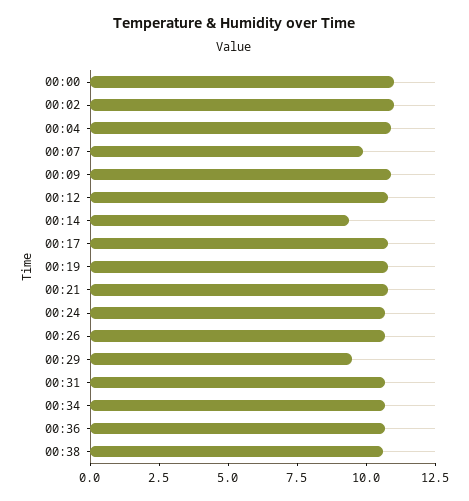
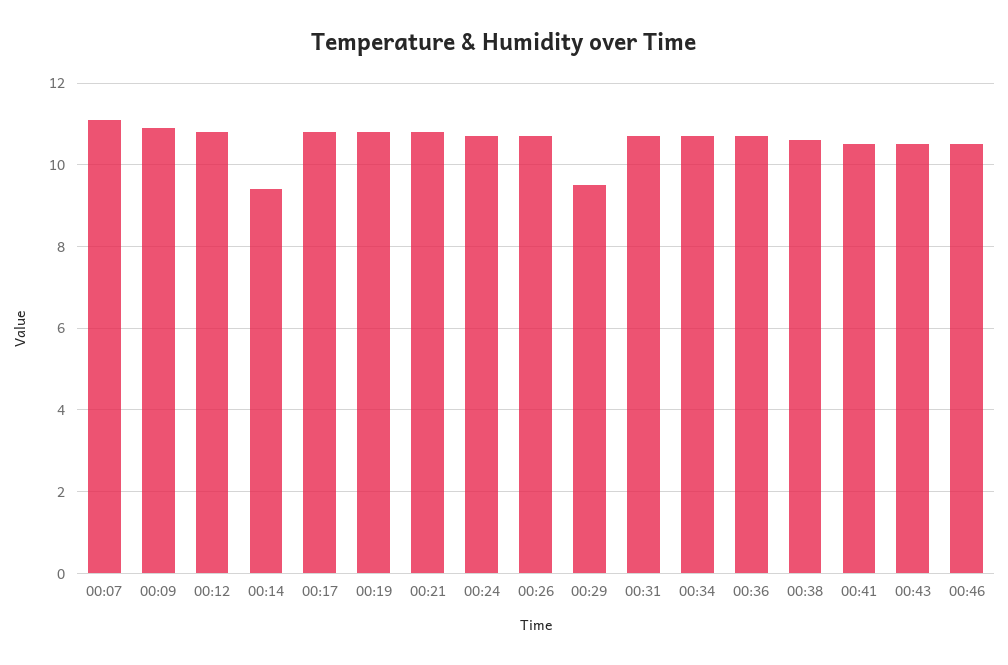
00:00: 11 -> none
00:02: 11 -> none
00:04: 11 -> none
00:07: 10 -> 11
00:41: none -> 10.5
00:43: none -> 10.5
00:46: none -> 10.5

